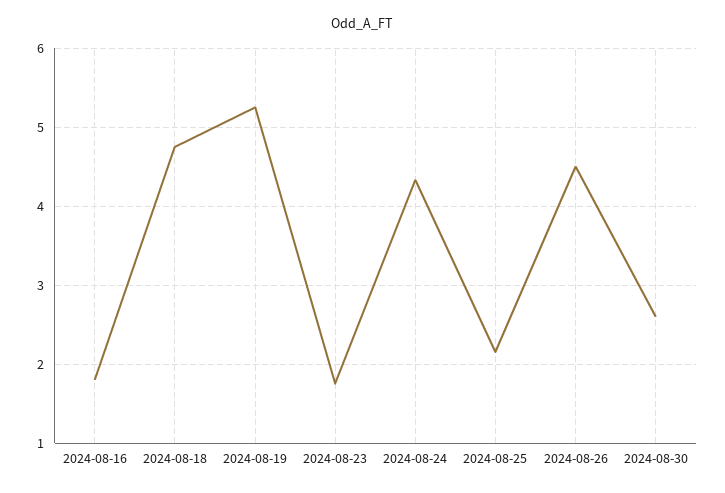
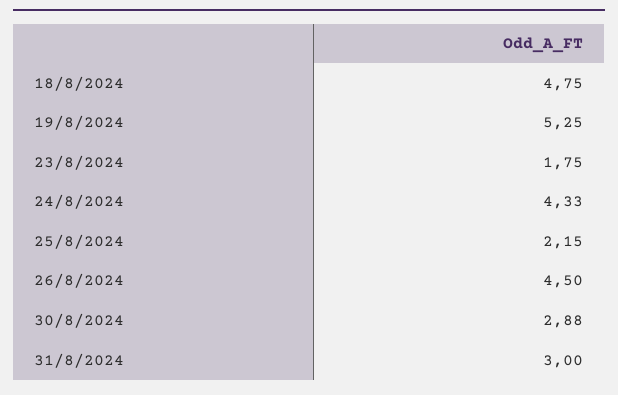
2024-08-16: 1.8 -> none
2024-08-30: 2.6 -> 2.88
31/8/2024: none -> 3

